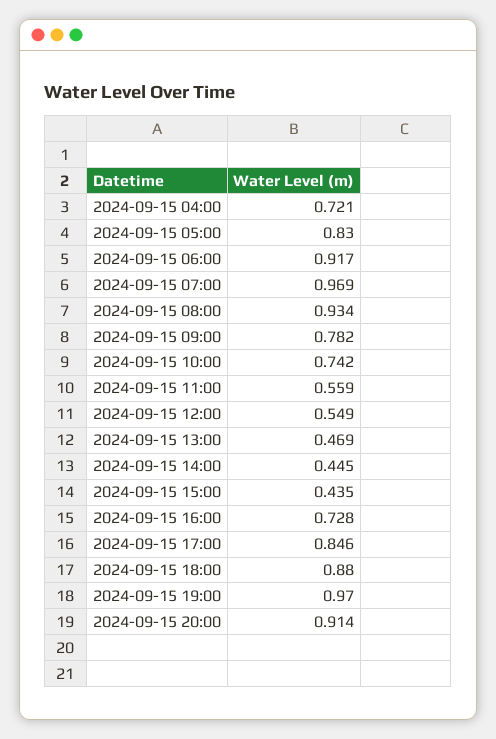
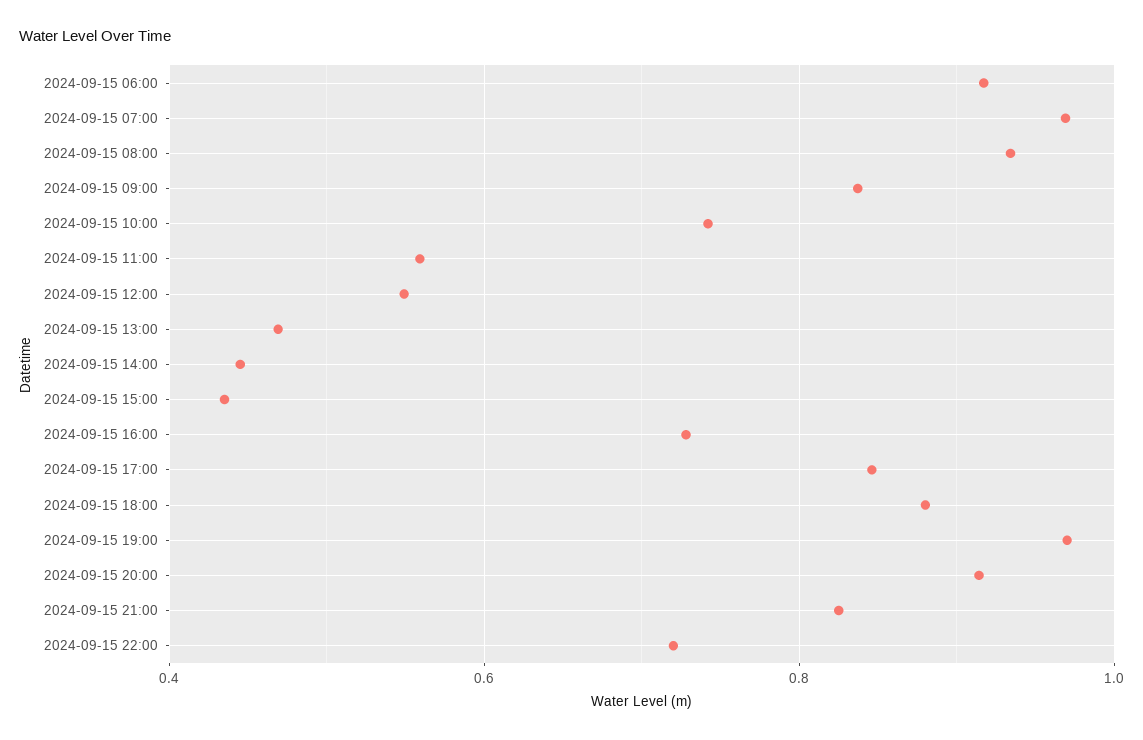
2024-09-15 04:00: 0.721 -> none
2024-09-15 05:00: 0.83 -> none
2024-09-15 09:00: 0.782 -> 0.84
2024-09-15 21:00: none -> 0.82
2024-09-15 22:00: none -> 0.72

